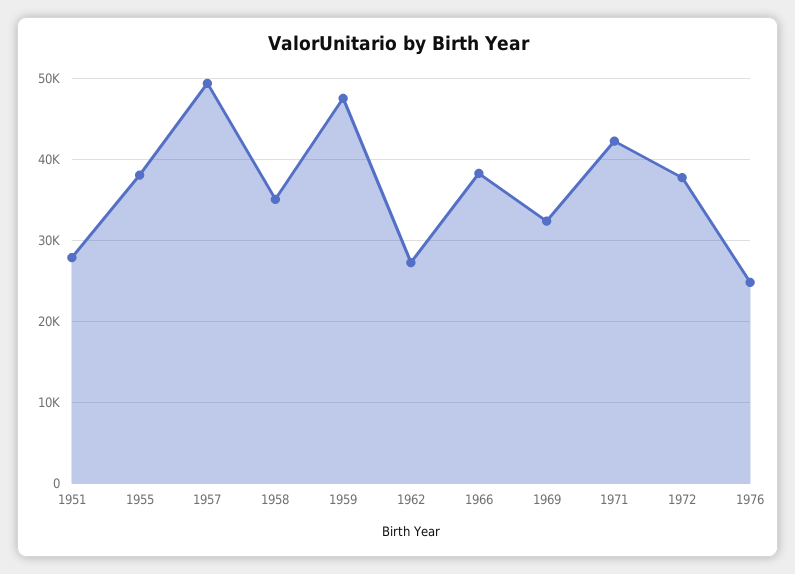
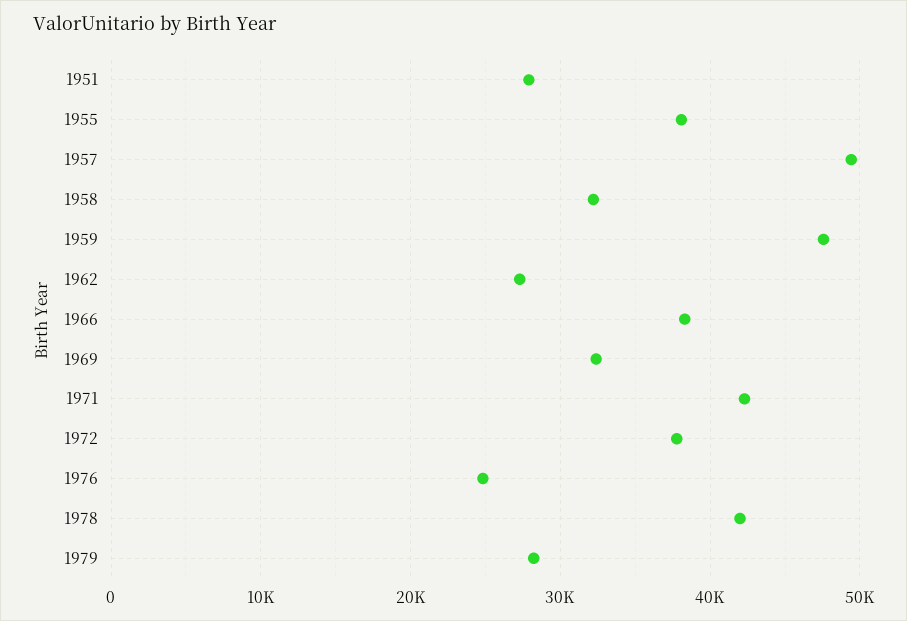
1958: 35000 -> 32000
1978: none -> 42000
1979: none -> 28000

